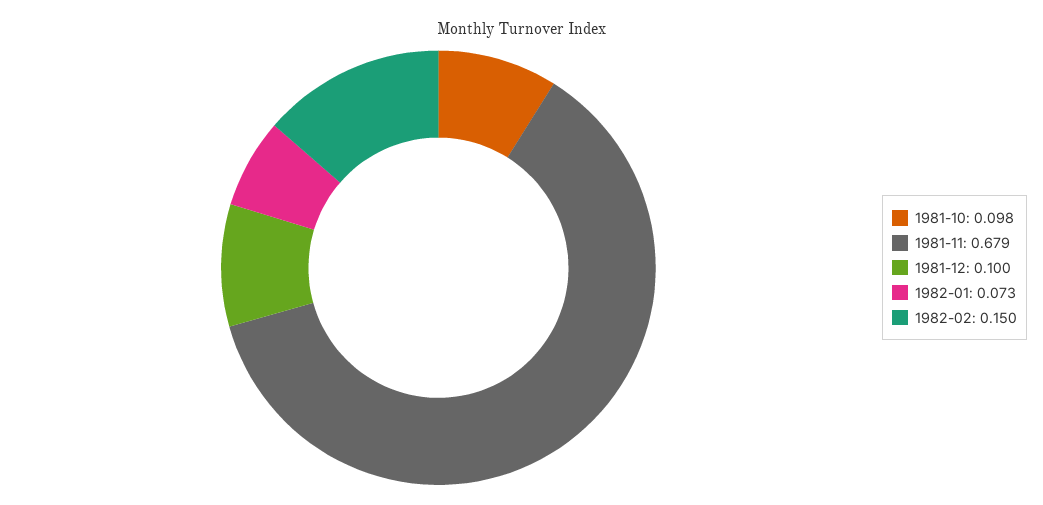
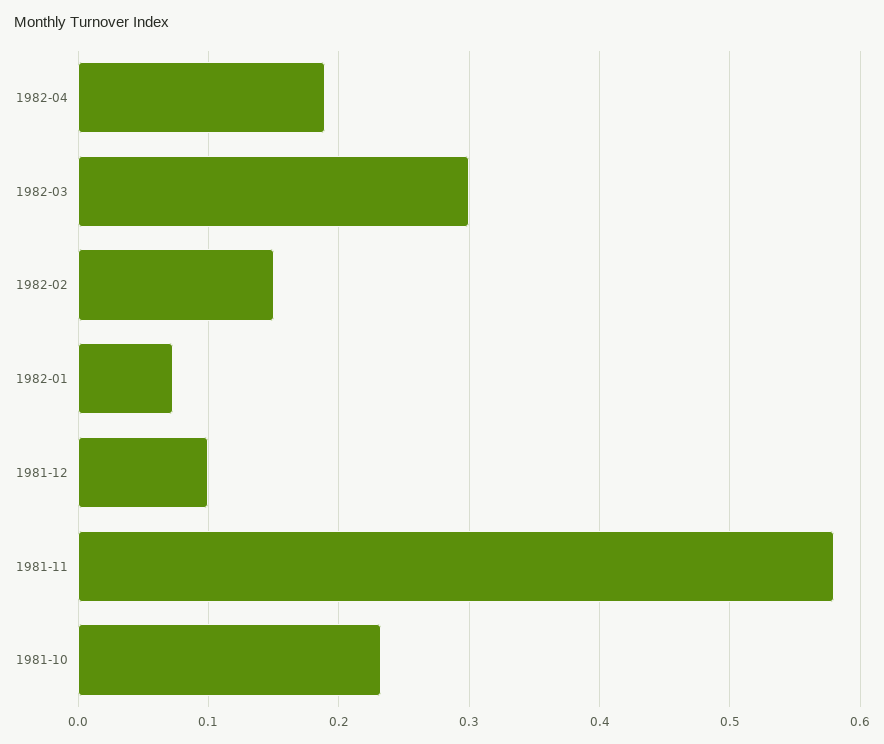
1981-10: 0.098 -> 0.23
1981-11: 0.679 -> 0.58
1982-04: none -> 0.19
1982-03: none -> 0.3

